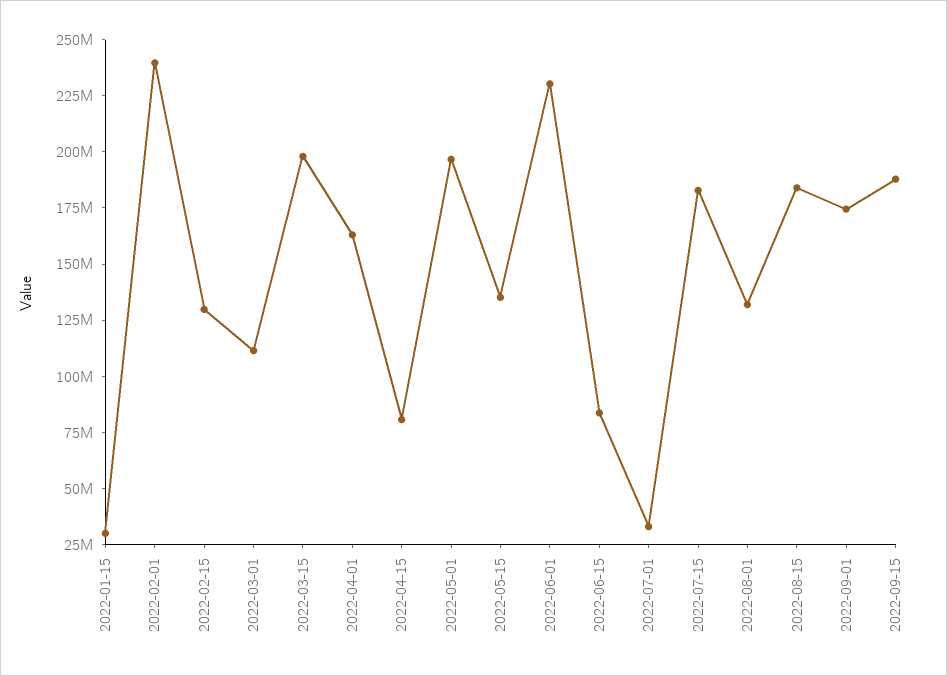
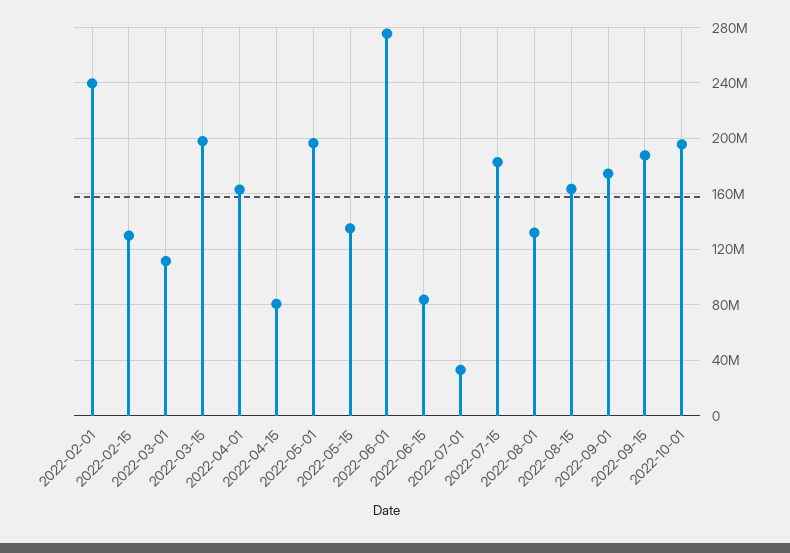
2022-01-15: 30000000 -> none
2022-06-01: 230000000 -> 275000000
2022-08-15: 185000000 -> 165000000
2022-10-01: none -> 195000000

